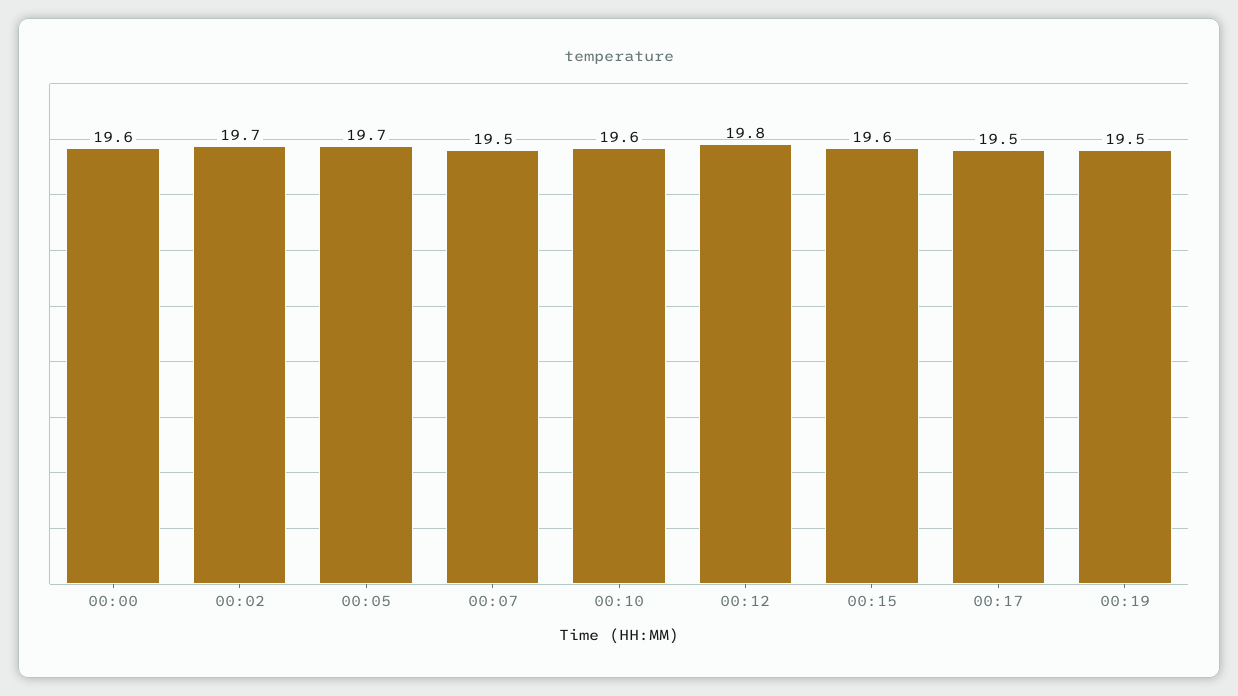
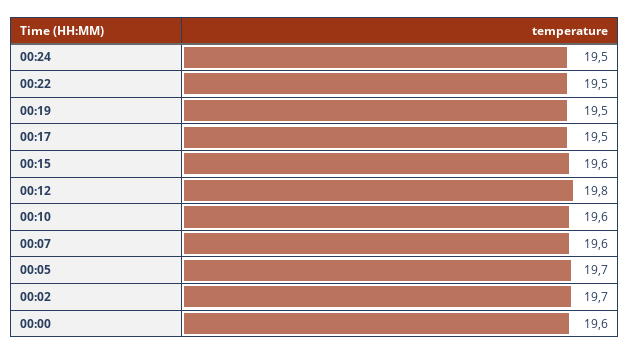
00:07: 19.5 -> 19.6
00:24: none -> 19.5
00:22: none -> 19.5

